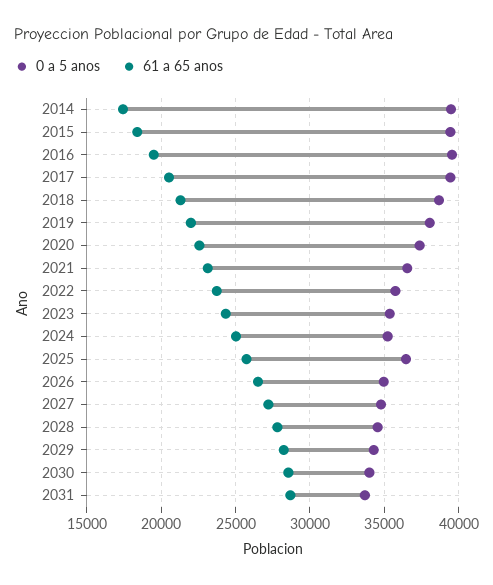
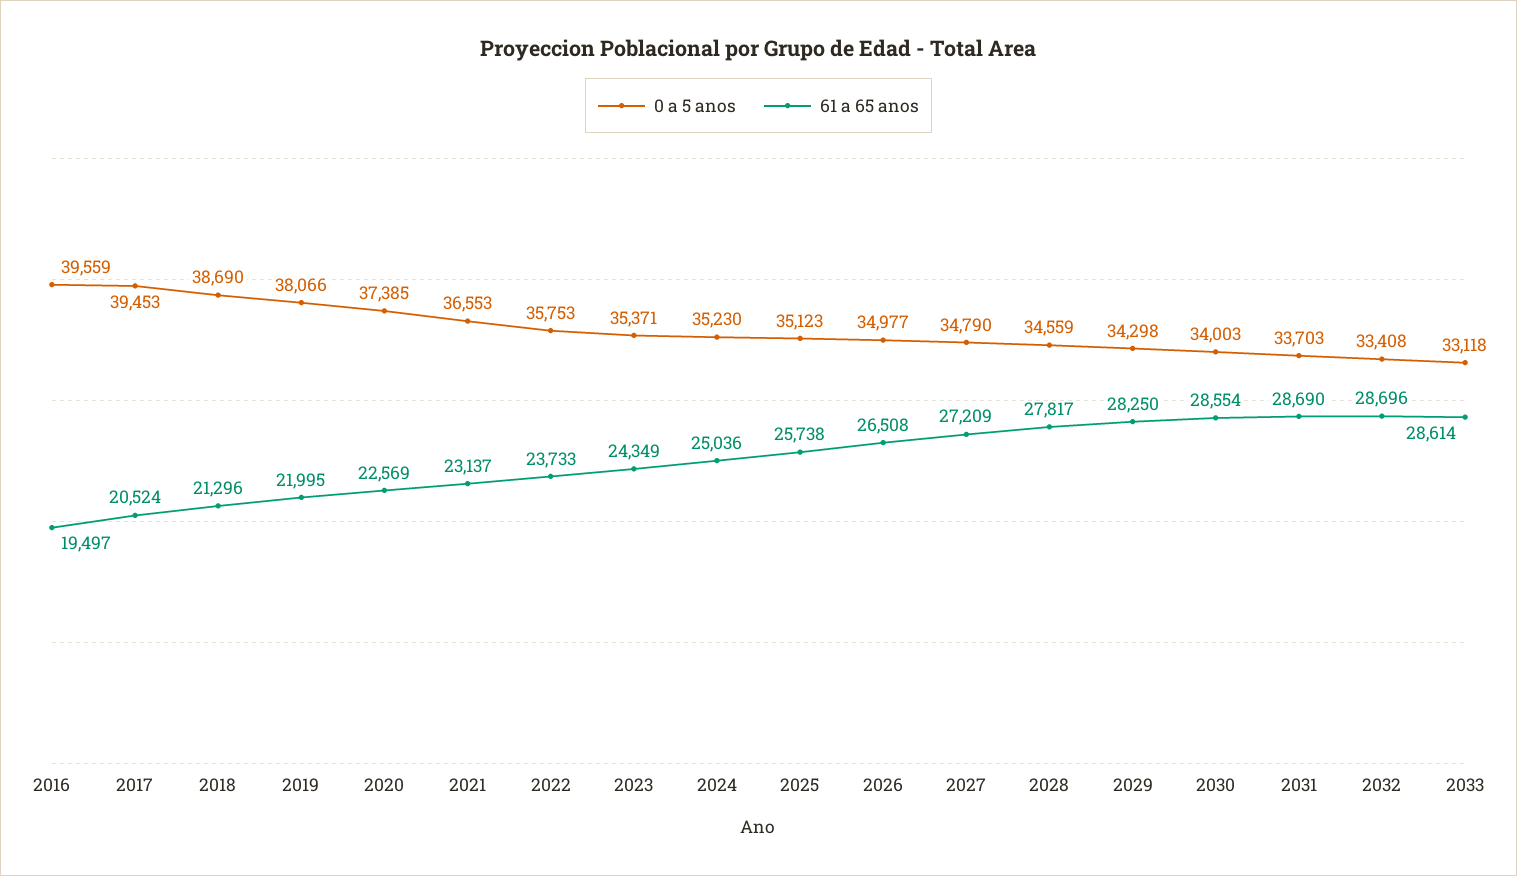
0 a 5 anos, 2014: 39500 -> none
61 a 65 anos, 2014: 17500 -> none
0 a 5 anos, 2015: 39500 -> none
61 a 65 anos, 2015: 18500 -> none
0 a 5 anos, 2025: 36500 -> 35123
0 a 5 anos, 2032: none -> 33408
61 a 65 anos, 2032: none -> 28696
0 a 5 anos, 2033: none -> 33118
61 a 65 anos, 2033: none -> 28614

